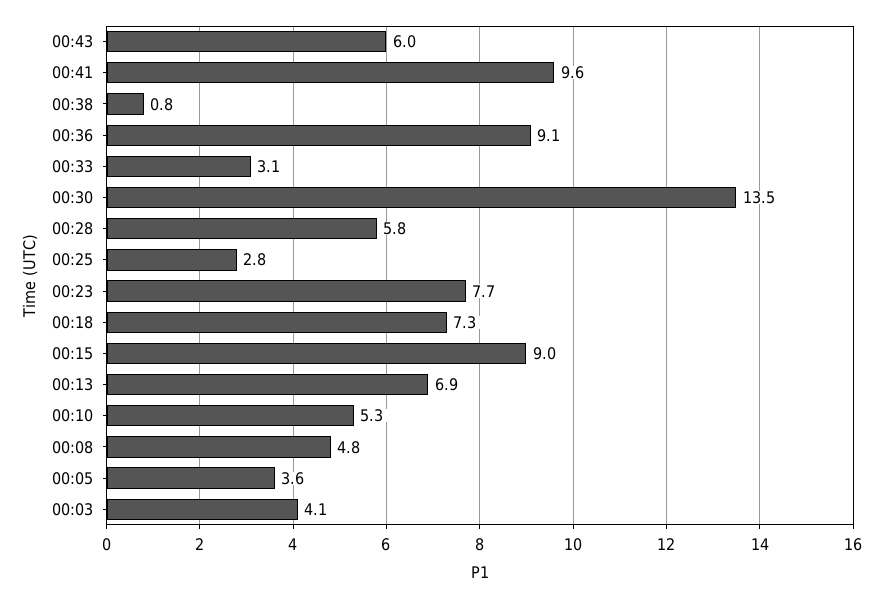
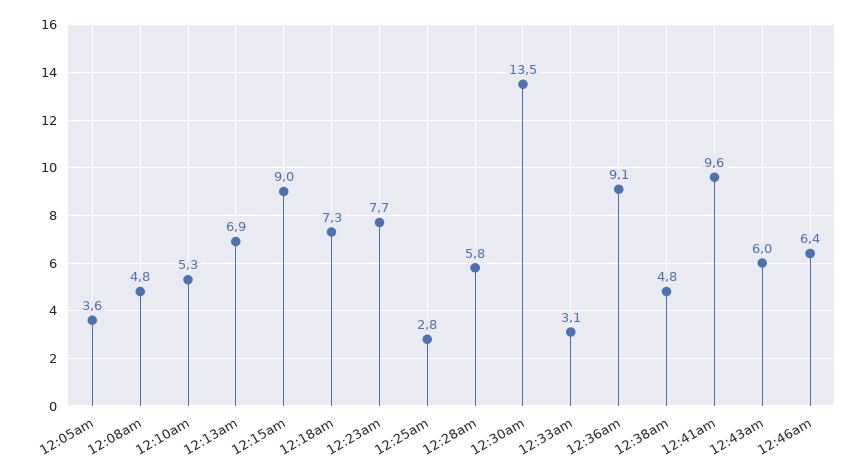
00:38: 0.8 -> 4.8
00:03: 4.1 -> none
12:46am: none -> 6.4

